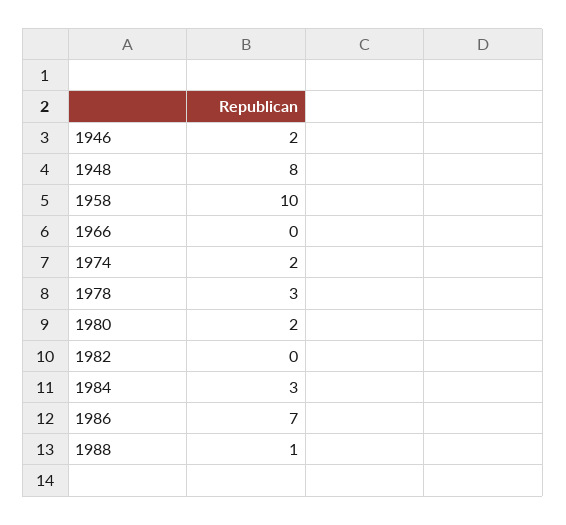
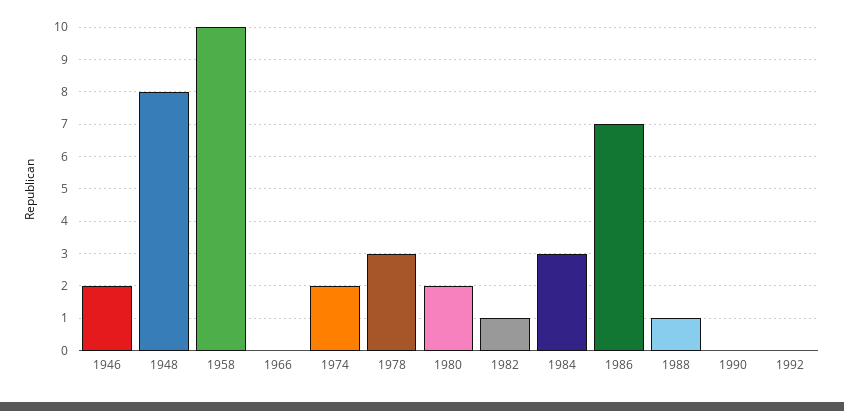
1982: 0 -> 1
1990: none -> 0
1992: none -> 0

